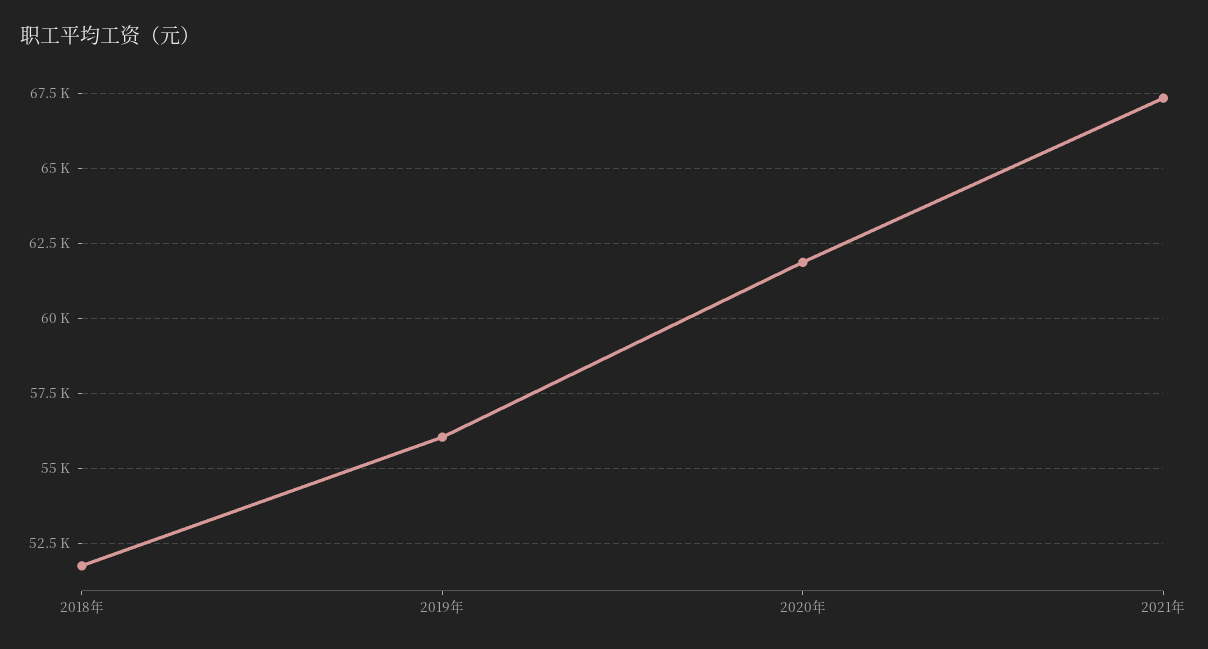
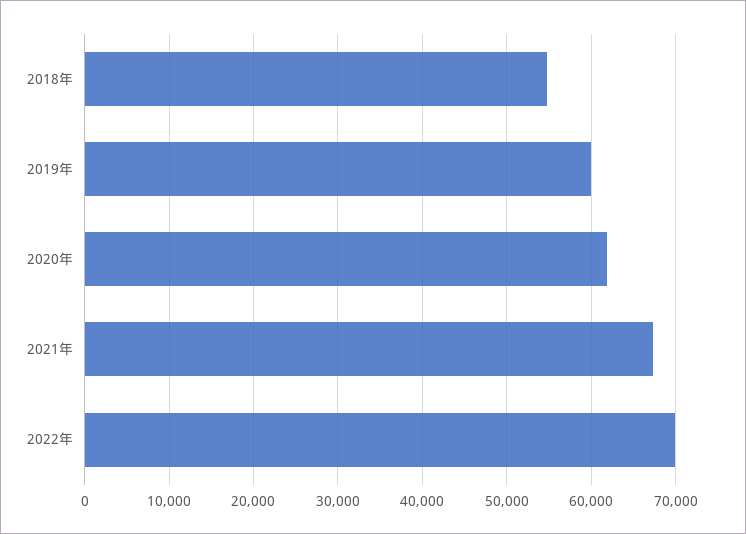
2018年: 51750 -> 55000
2019年: 56000 -> 60000
2022年: none -> 70000

